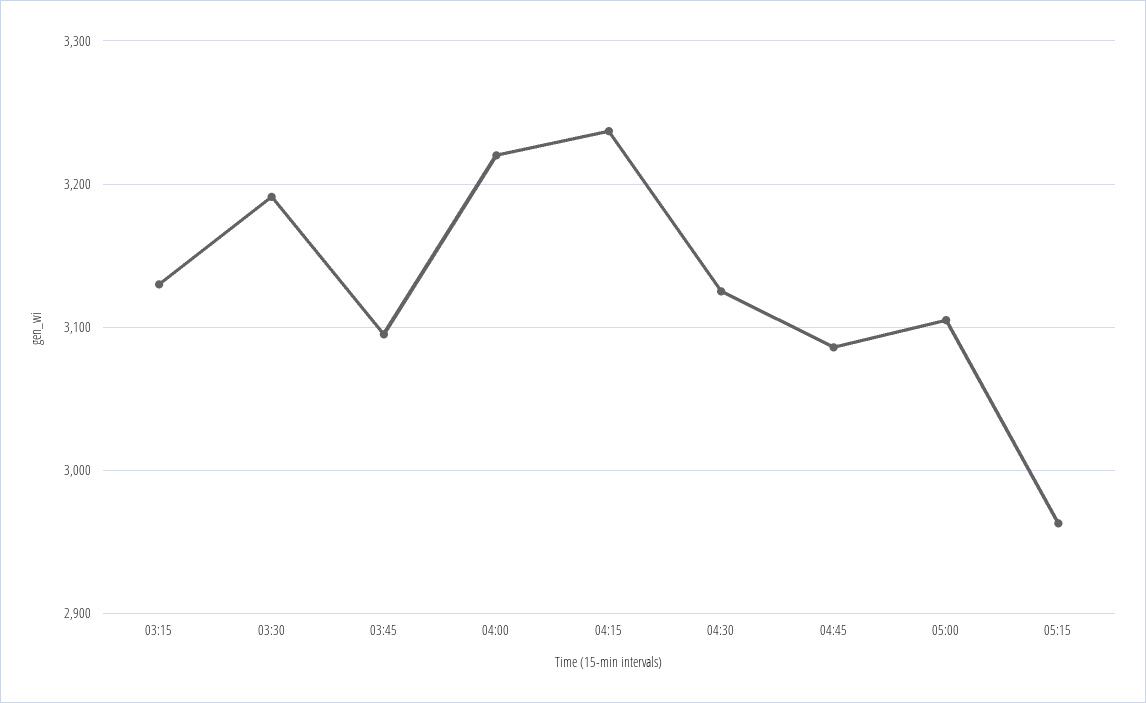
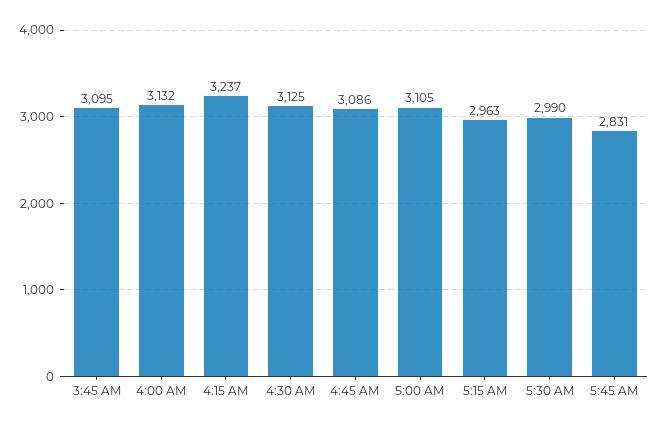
03:15: 3130 -> none
03:30: 3190 -> none
04:00: 3220 -> 3132
5:30 AM: none -> 2990
5:45 AM: none -> 2831

